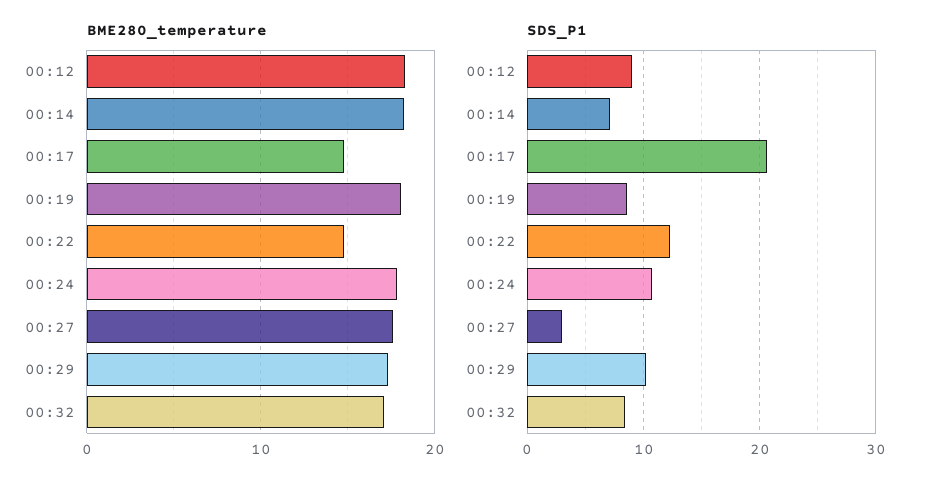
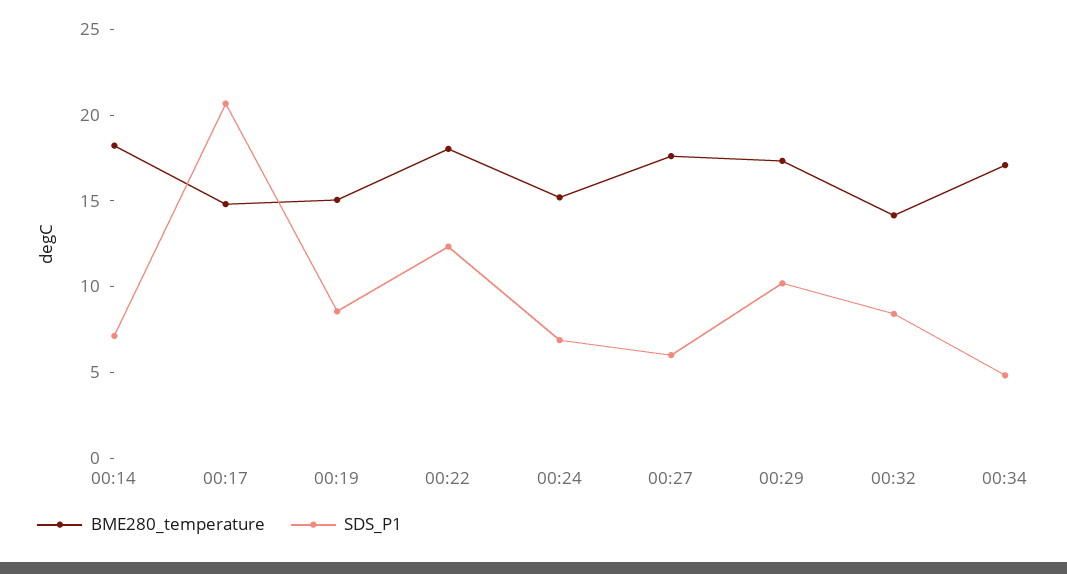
BME280_temperature, 00:12: 18 -> none
BME280_temperature, 00:19: 18 -> 15
BME280_temperature, 00:22: 15 -> 18
BME280_temperature, 00:24: 18 -> 15
BME280_temperature, 00:32: 17 -> 14
SDS_P1, 00:12: 9 -> none
SDS_P1, 00:24: 11 -> 7
SDS_P1, 00:27: 3 -> 6
BME280_temperature, 00:34: none -> 17
SDS_P1, 00:34: none -> 5

